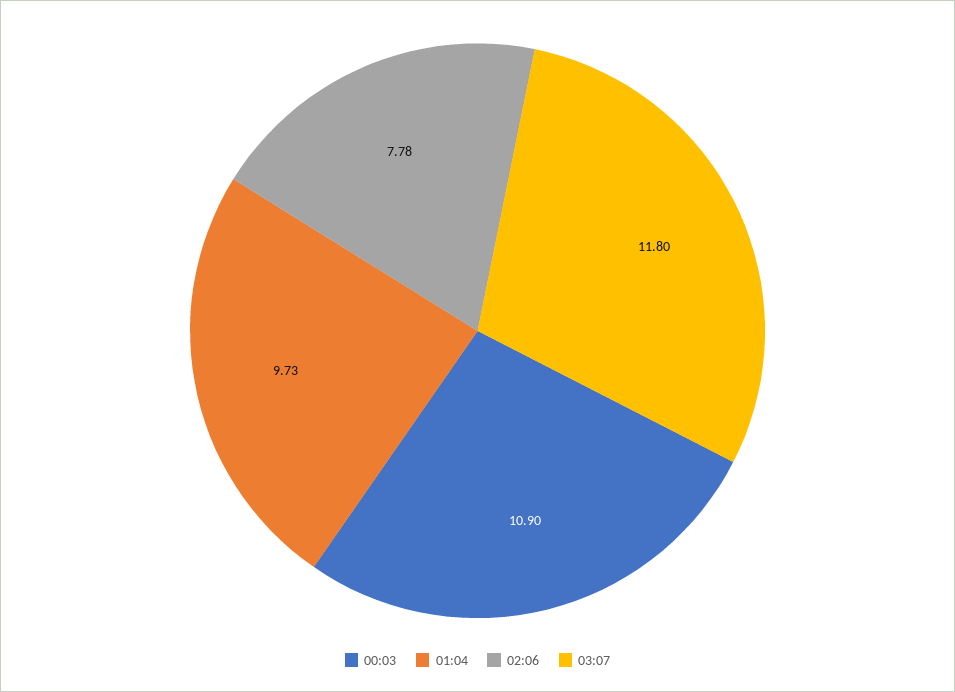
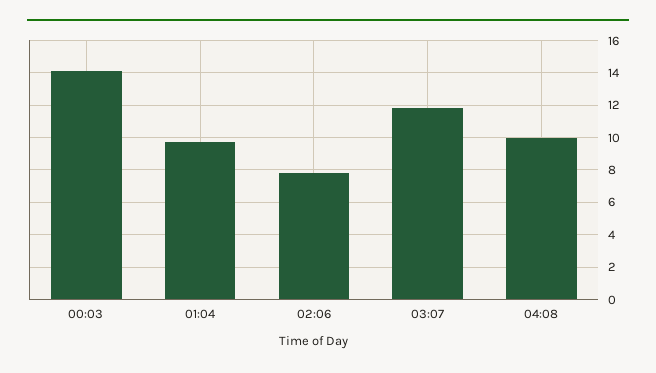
00:03: 10.9 -> 14
04:08: none -> 10

